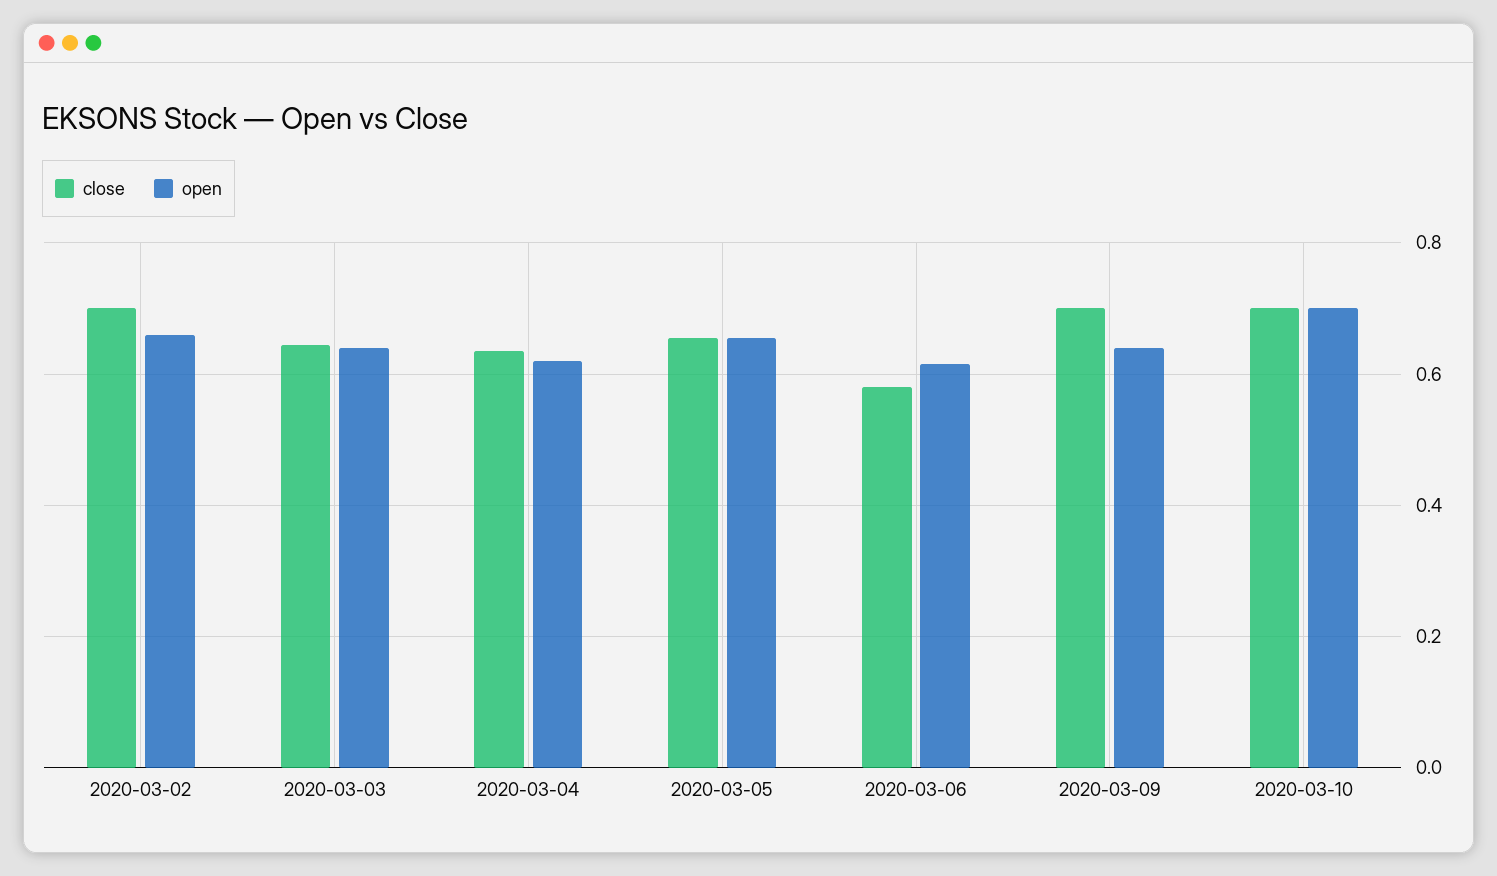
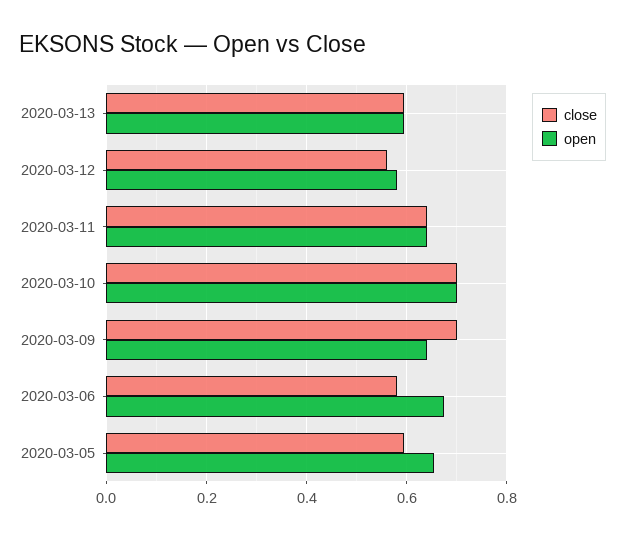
close, 2020-03-02: 0.7 -> none
open, 2020-03-02: 0.66 -> none
close, 2020-03-03: 0.64 -> none
open, 2020-03-03: 0.64 -> none
close, 2020-03-04: 0.64 -> none
open, 2020-03-04: 0.62 -> none
close, 2020-03-05: 0.66 -> 0.6
open, 2020-03-06: 0.62 -> 0.68
close, 2020-03-13: none -> 0.6
open, 2020-03-13: none -> 0.6
close, 2020-03-12: none -> 0.56
open, 2020-03-12: none -> 0.58
close, 2020-03-11: none -> 0.64
open, 2020-03-11: none -> 0.64

